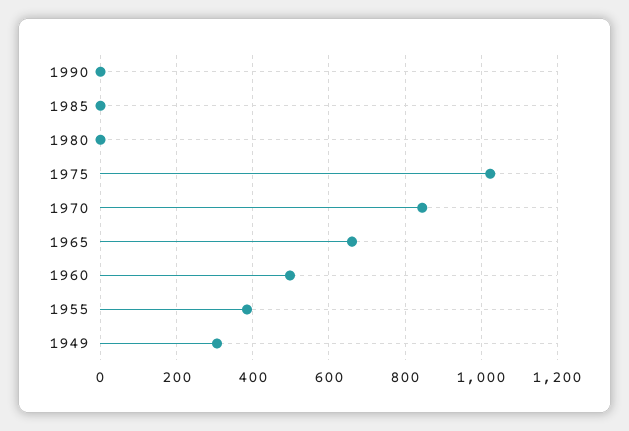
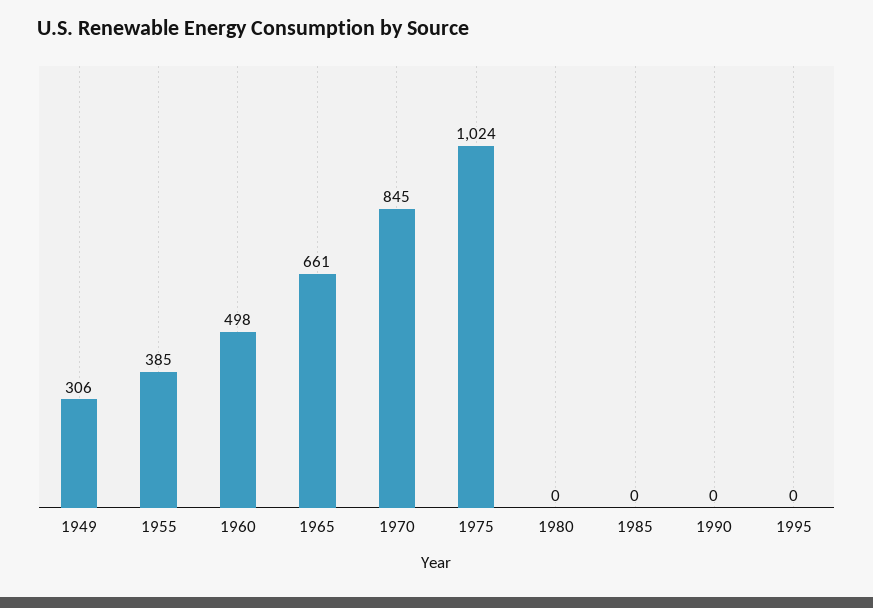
1995: none -> 0

